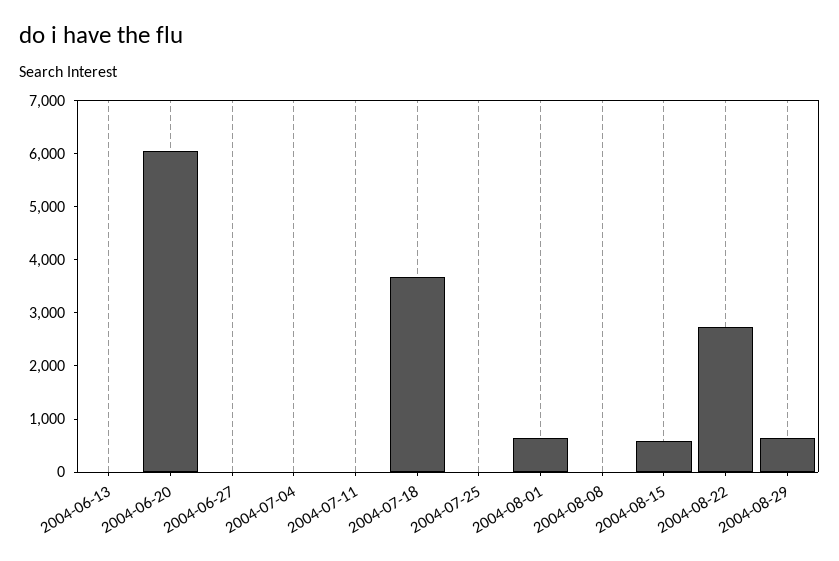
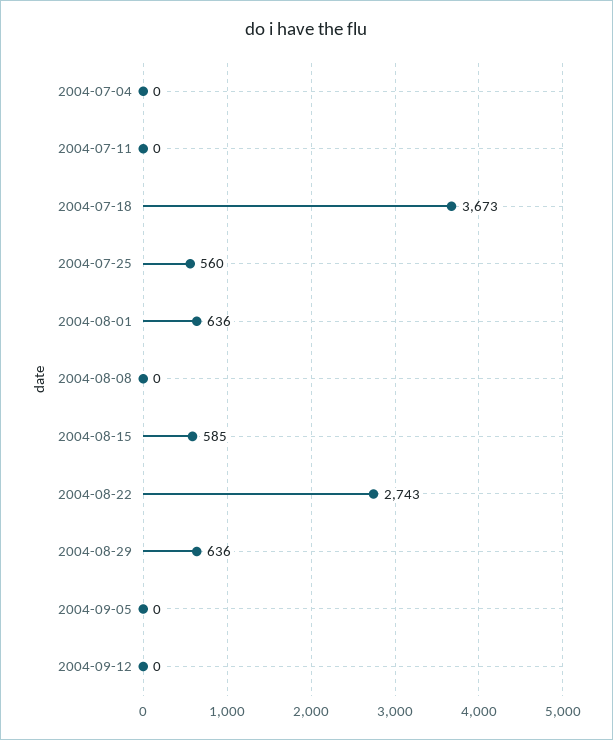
2004-06-13: 0 -> none
2004-06-20: 6000 -> none
2004-06-27: 0 -> none
2004-07-25: 0 -> 560
2004-09-05: none -> 0
2004-09-12: none -> 0

